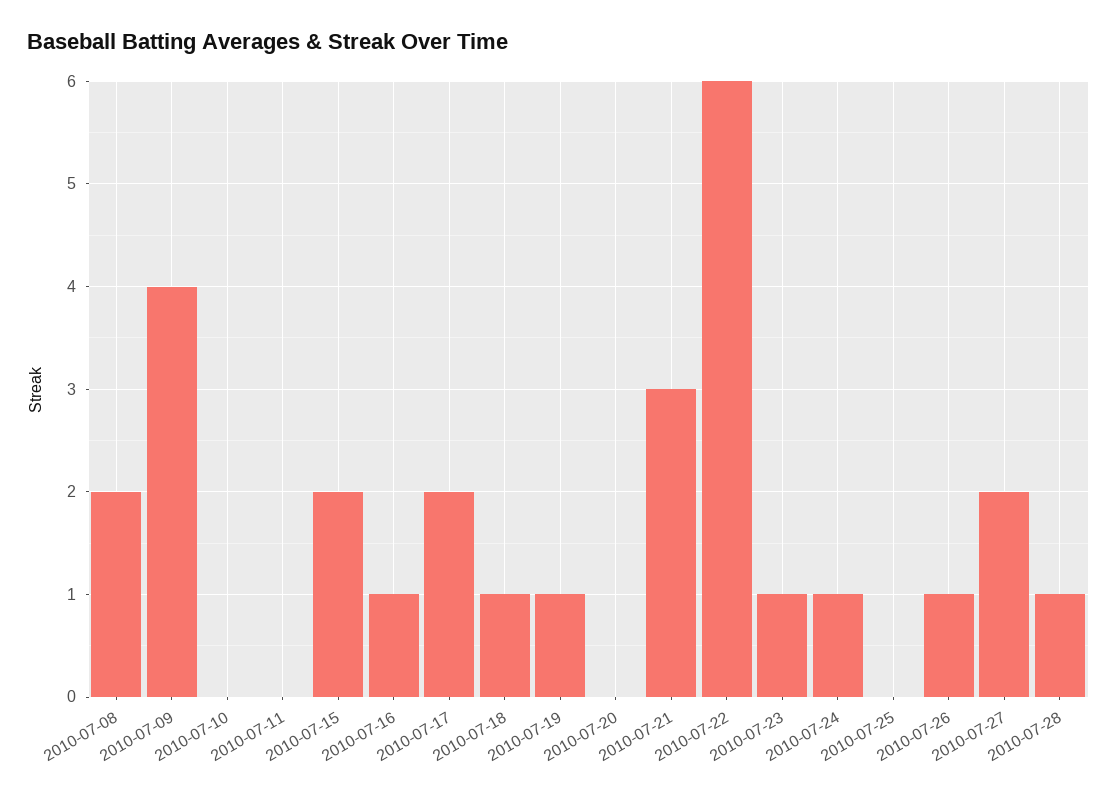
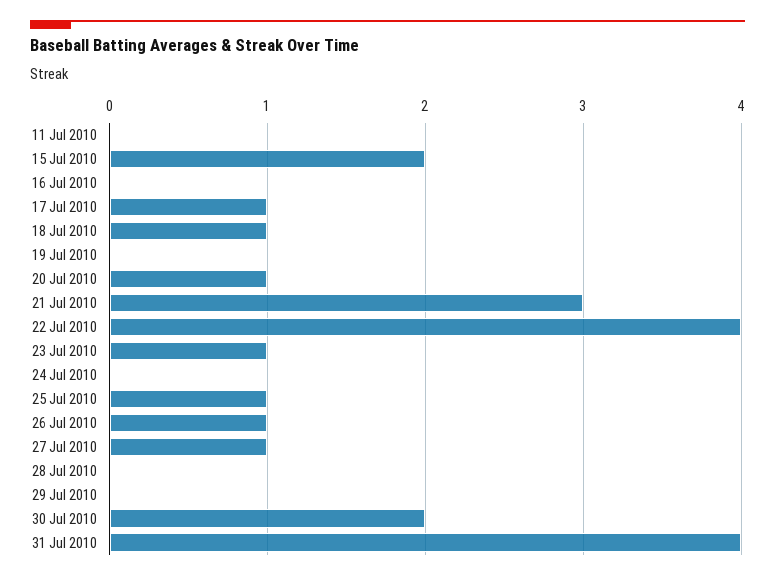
2010-07-08: 2 -> none
2010-07-09: 4 -> none
2010-07-10: 0 -> none
2010-07-16: 1 -> 0
2010-07-17: 2 -> 1
2010-07-19: 1 -> 0
2010-07-20: 0 -> 1
2010-07-22: 6 -> 4
2010-07-24: 1 -> 0
2010-07-25: 0 -> 1
2010-07-27: 2 -> 1
2010-07-28: 1 -> 0
29 Jul 2010: none -> 0
30 Jul 2010: none -> 2
31 Jul 2010: none -> 4

